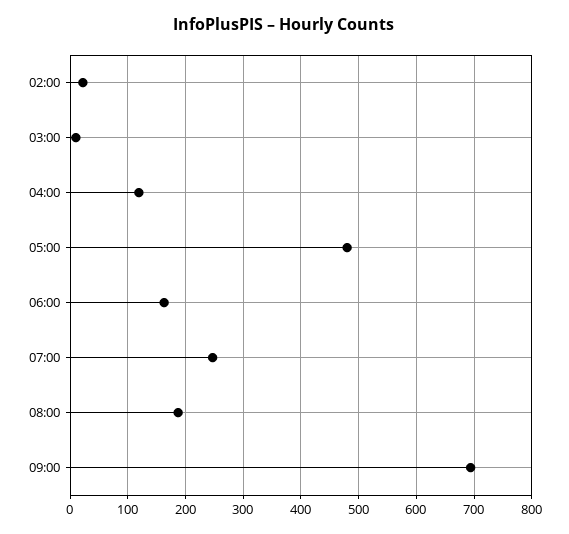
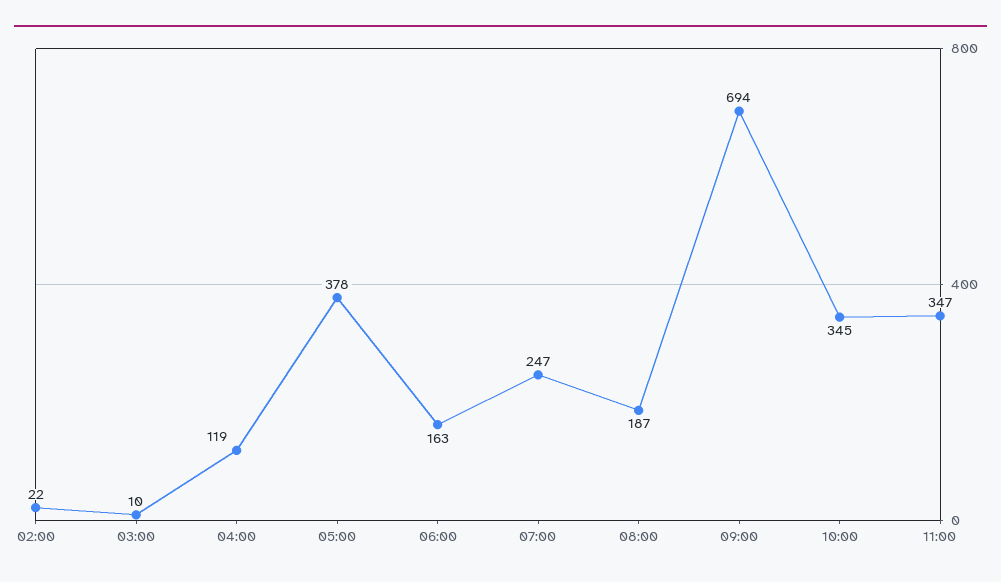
05:00: 480 -> 378
10:00: none -> 345
11:00: none -> 347

